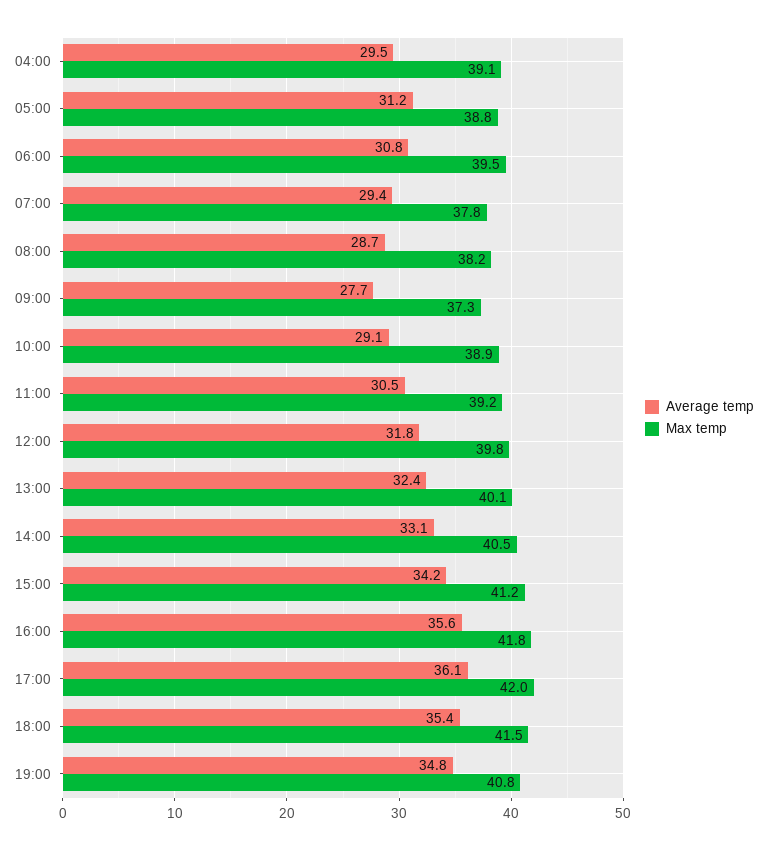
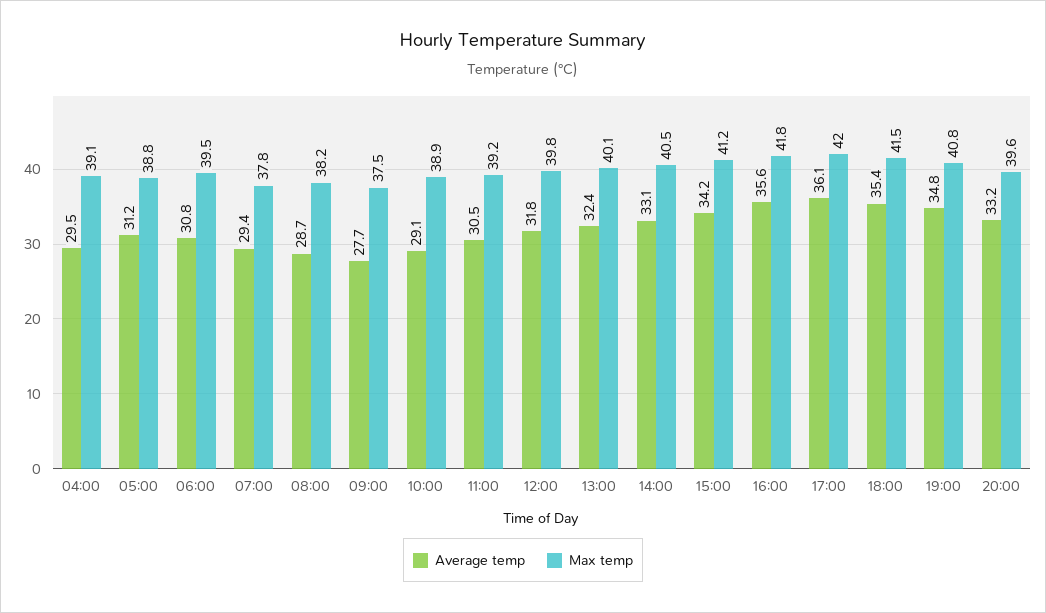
Max temp, 09:00: 37.3 -> 37.5
Average temp, 20:00: none -> 33.2
Max temp, 20:00: none -> 39.6

